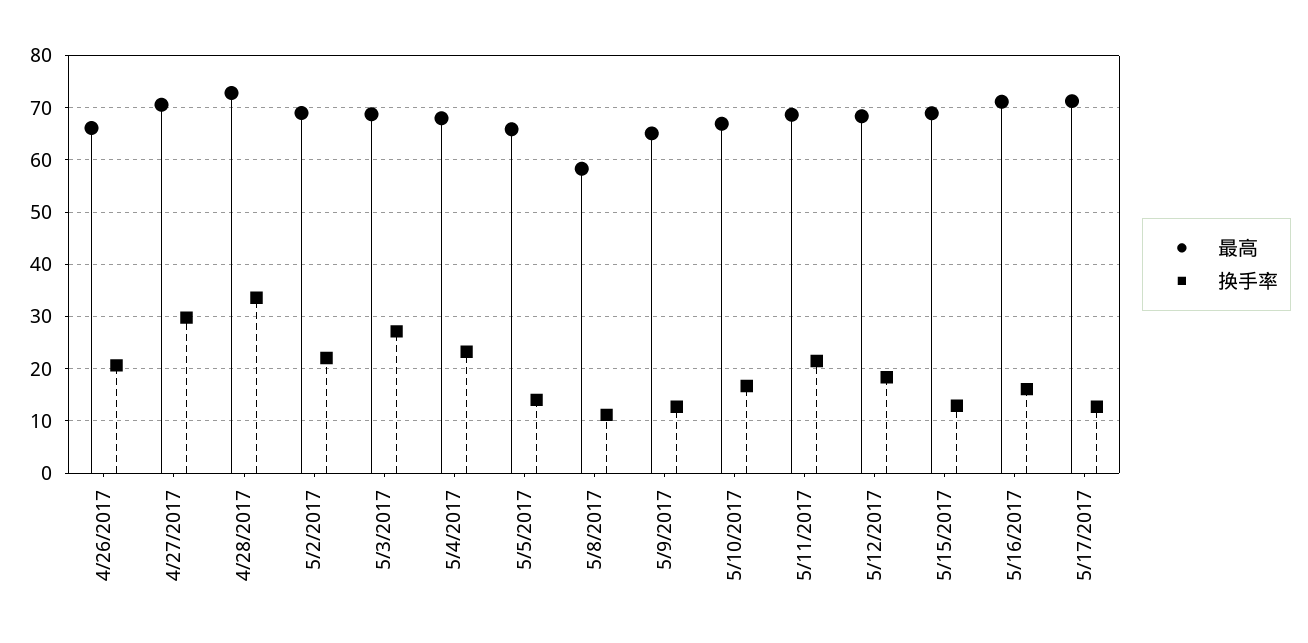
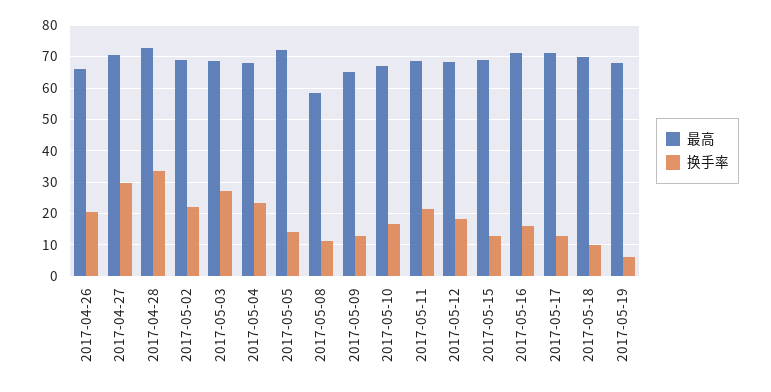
最高, 5/5/2017: 66 -> 72
最高, 2017-05-18: none -> 70
换手率, 2017-05-18: none -> 10
最高, 2017-05-19: none -> 68
换手率, 2017-05-19: none -> 6

